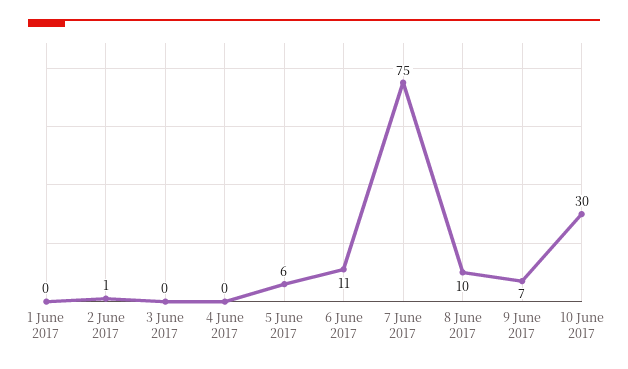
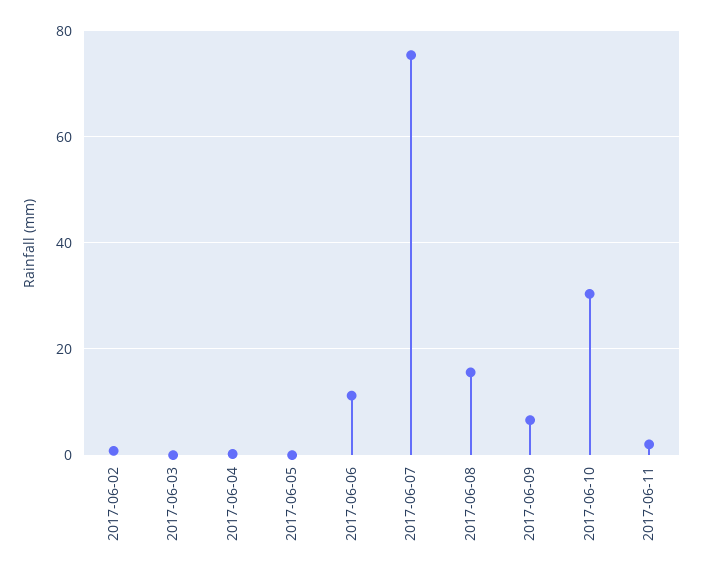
1 June 2017: 0 -> none
5 June 2017: 6 -> 0
8 June 2017: 10 -> 16
2017-06-11: none -> 2

